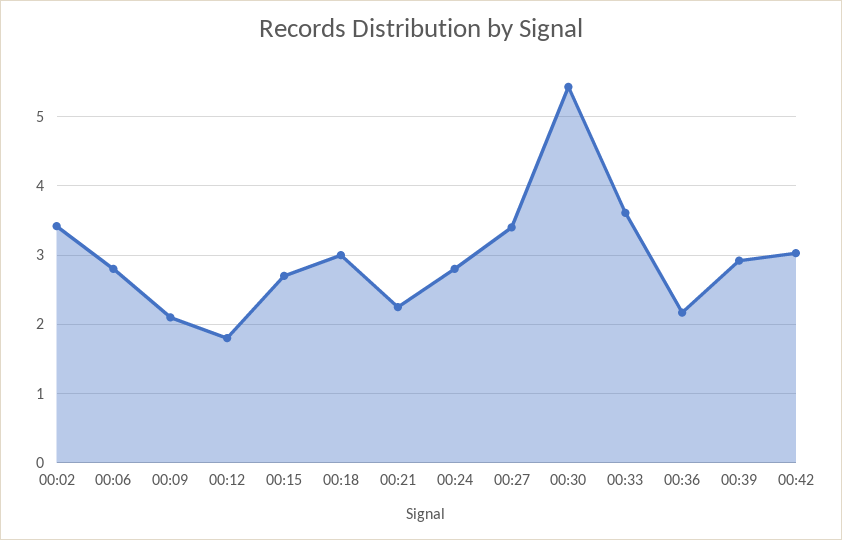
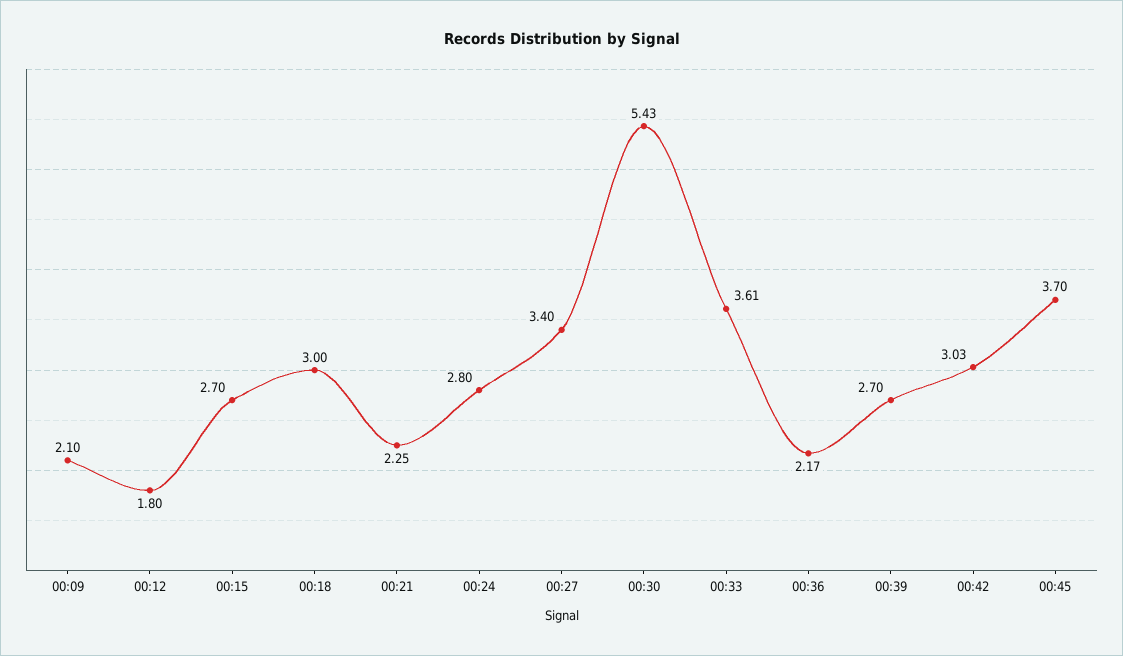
00:02: 3.4 -> none
00:06: 2.8 -> none
00:39: 2.9 -> 2.7
00:45: none -> 3.7

